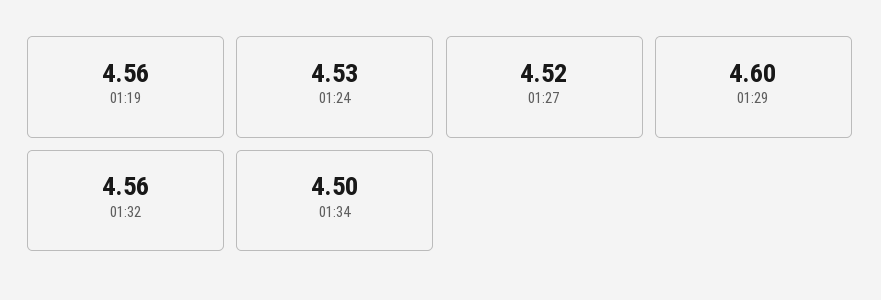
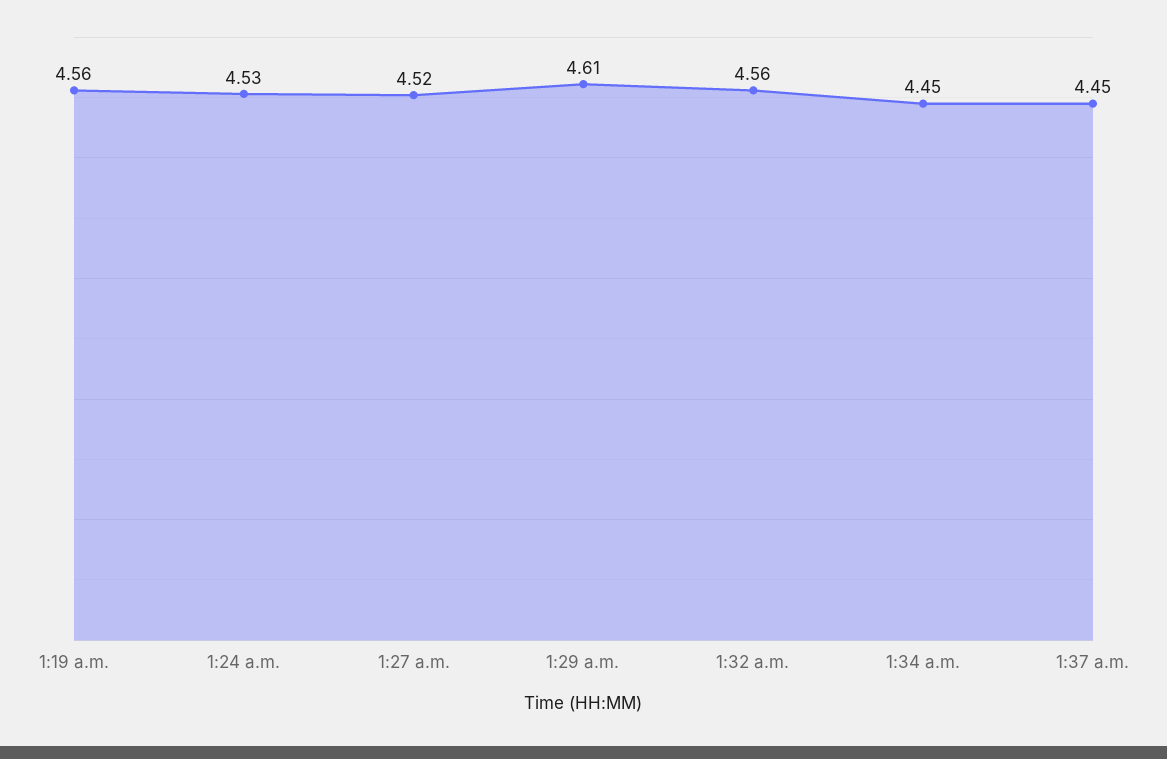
01:29: 4.6 -> 4.61
01:34: 4.5 -> 4.45
1:37 a.m.: none -> 4.45

